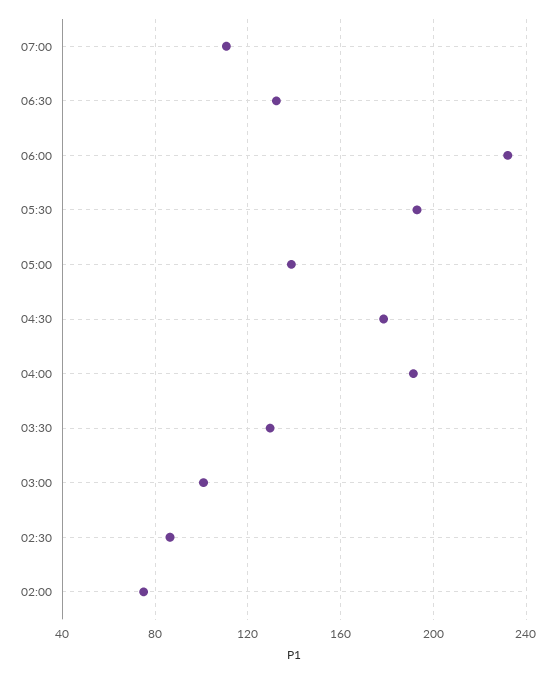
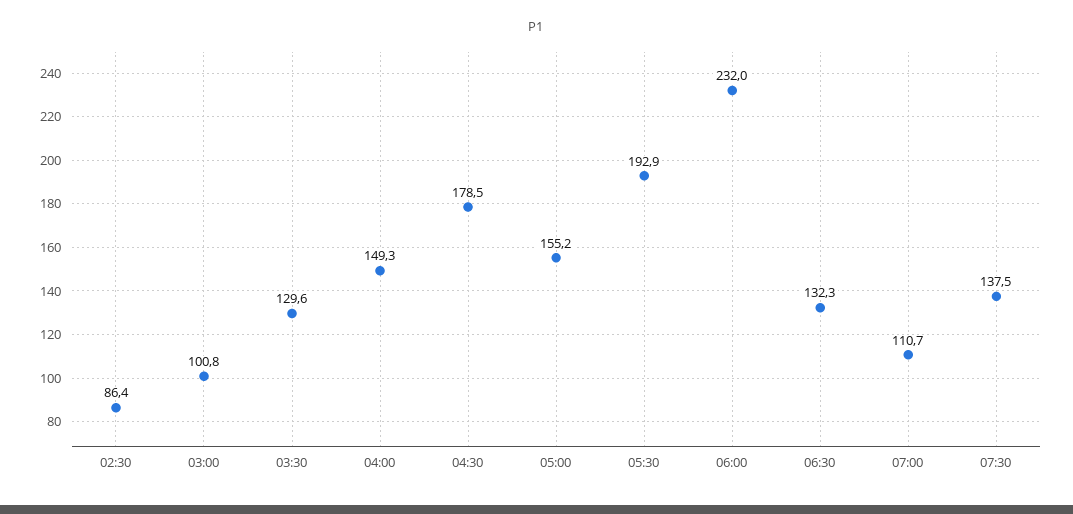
05:00: 140 -> 155.2
04:00: 190 -> 149.3
02:00: 75 -> none
07:30: none -> 137.5

